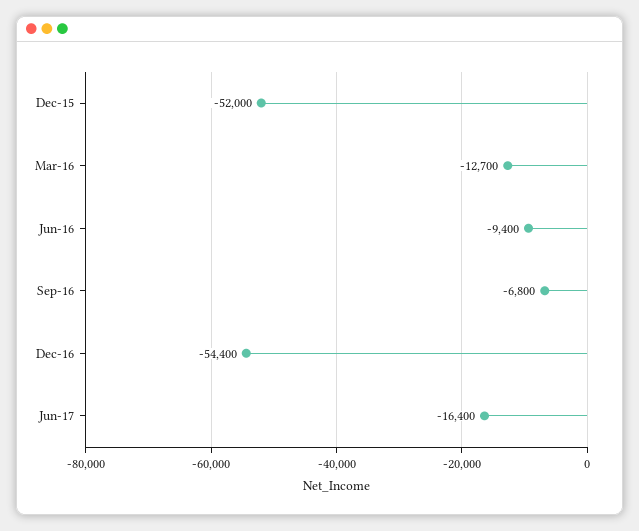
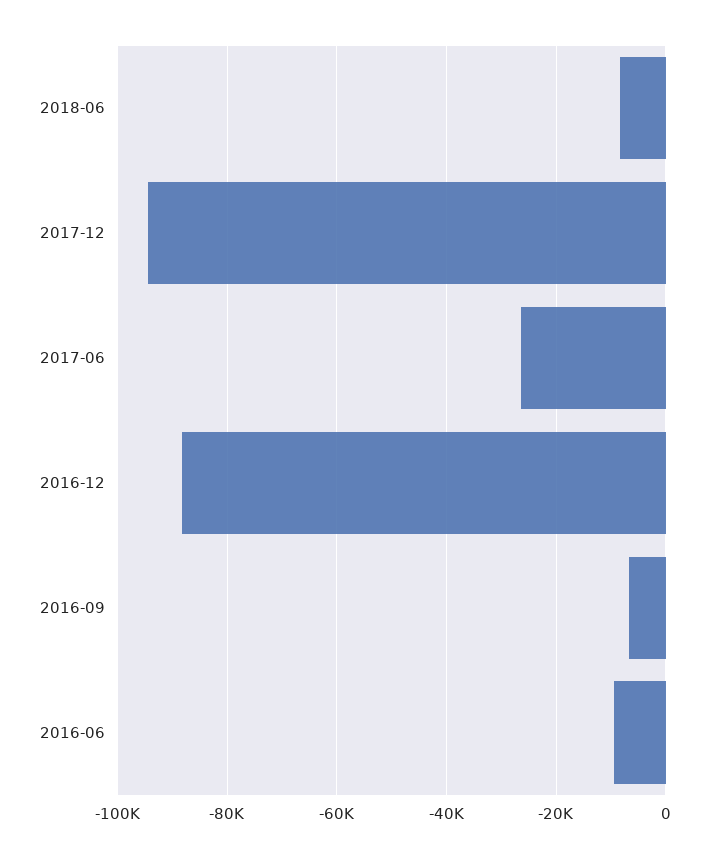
Dec-15: -52000 -> none
Mar-16: -12700 -> none
Dec-16: -54400 -> -88000
Jun-17: -16400 -> -26000
2018-06: none -> -8000
2017-12: none -> -94000

